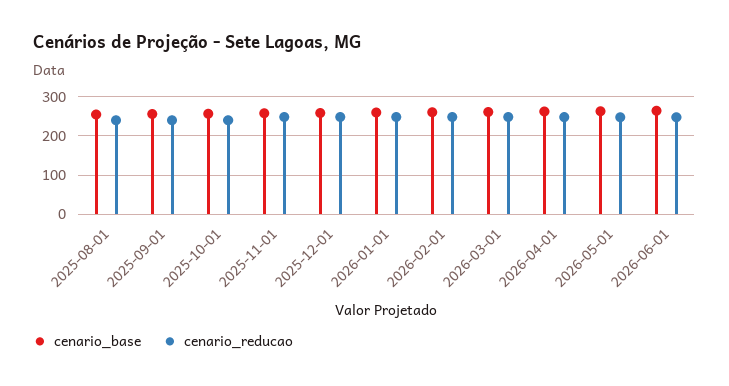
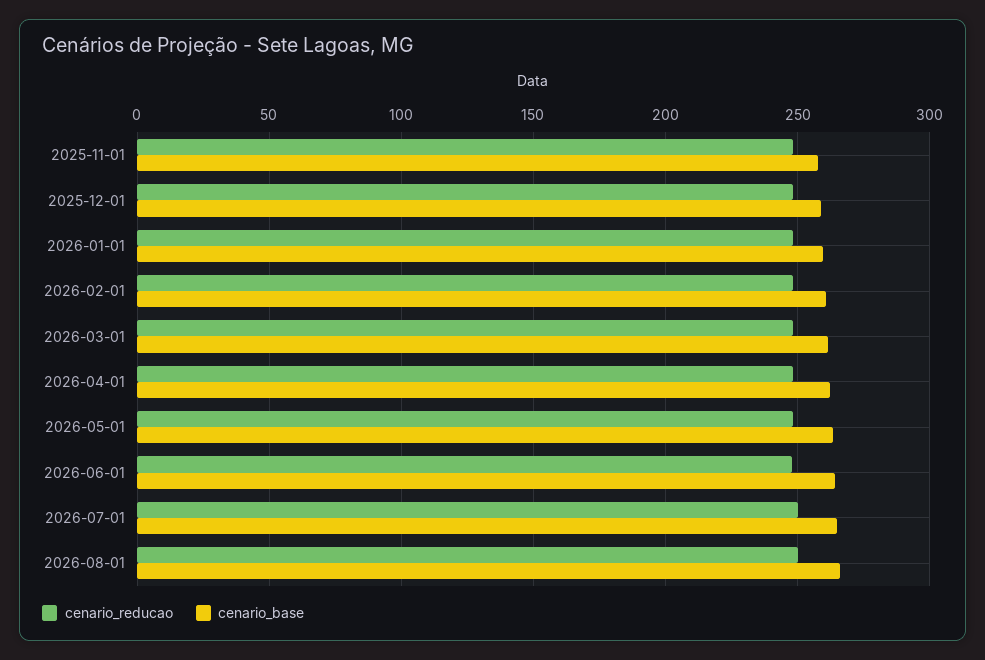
cenario_base, 2025-08-01: 260 -> none
cenario_reducao, 2025-08-01: 240 -> none
cenario_base, 2025-09-01: 260 -> none
cenario_reducao, 2025-09-01: 240 -> none
cenario_base, 2025-10-01: 260 -> none
cenario_reducao, 2025-10-01: 240 -> none
cenario_reducao, 2026-07-01: none -> 250
cenario_base, 2026-07-01: none -> 265
cenario_reducao, 2026-08-01: none -> 250
cenario_base, 2026-08-01: none -> 265

